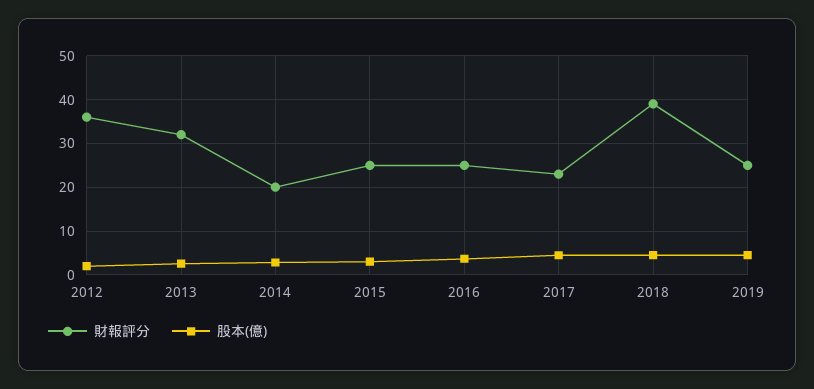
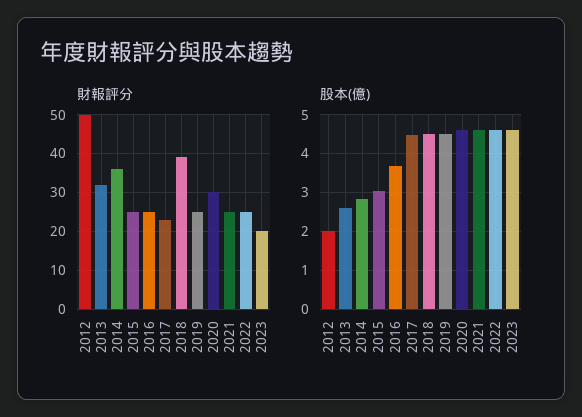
財報評分, 2012: 36 -> 50
財報評分, 2014: 20 -> 35
財報評分, 2020: none -> 30
財報評分, 2021: none -> 25
財報評分, 2022: none -> 25
財報評分, 2023: none -> 20
股本(億), 2020: none -> 4.6
股本(億), 2021: none -> 4.6
股本(億), 2022: none -> 4.6
股本(億), 2023: none -> 4.6

